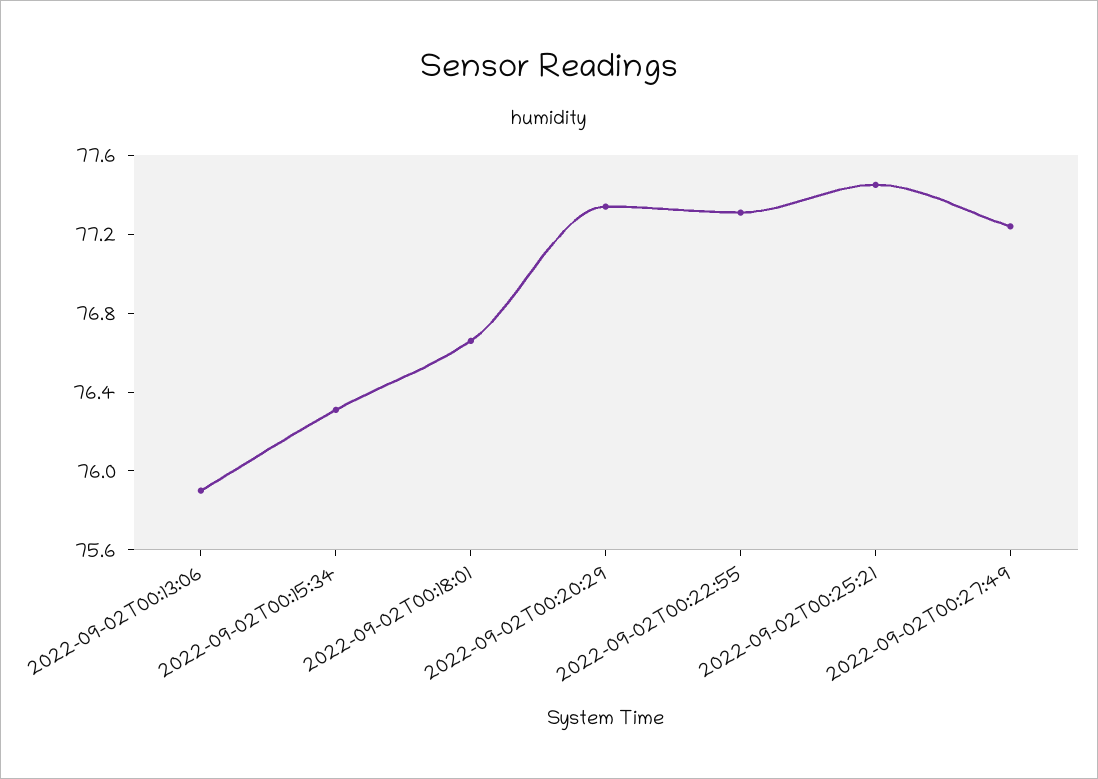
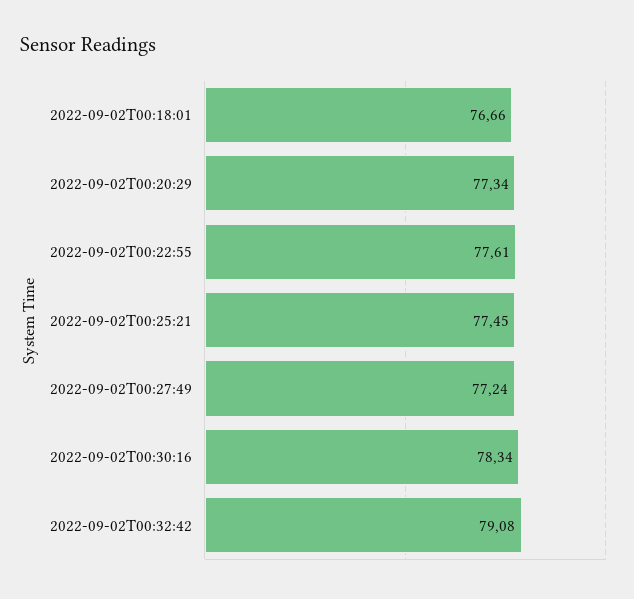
2022-09-02T00:13:06: 75.9 -> none
2022-09-02T00:15:34: 76.3 -> none
2022-09-02T00:22:55: 77.3 -> 77.61
2022-09-02T00:30:16: none -> 78.34
2022-09-02T00:32:42: none -> 79.08

